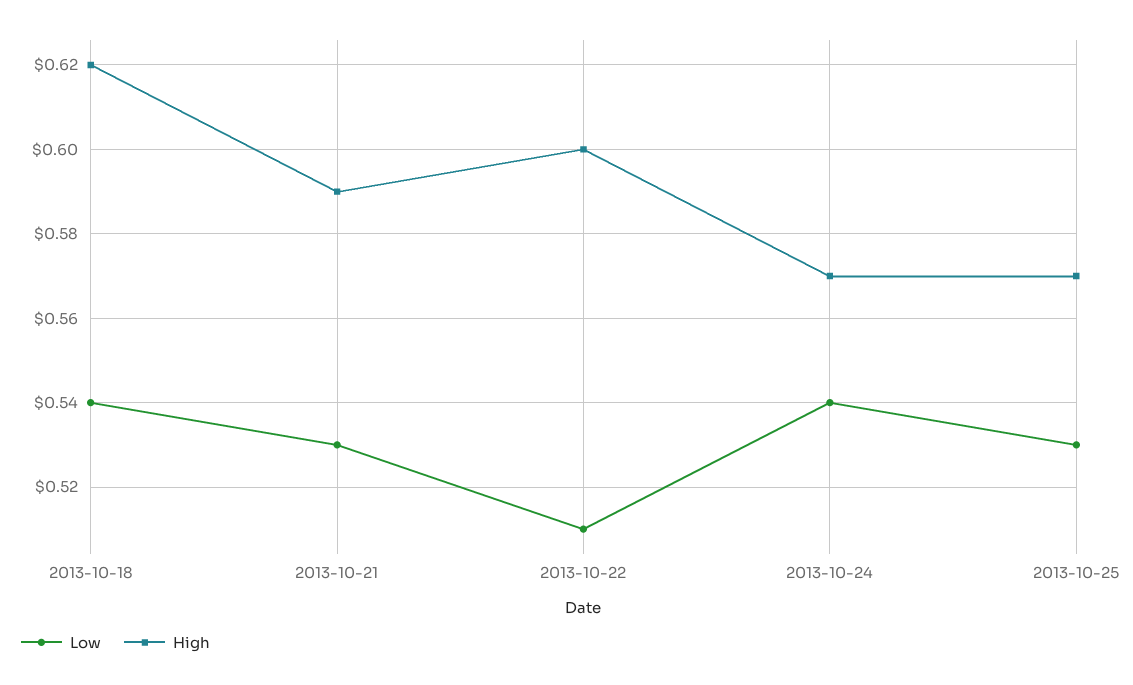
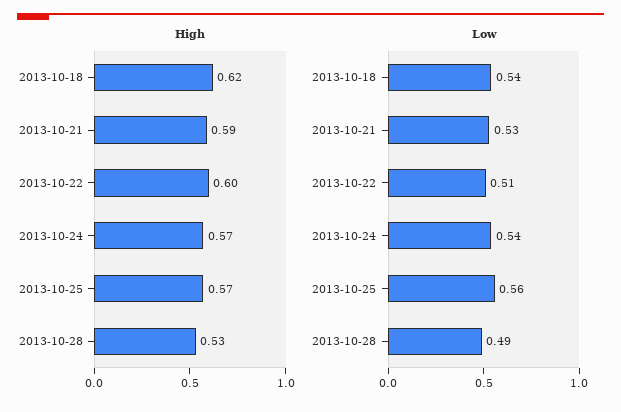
Low, 2013-10-25: 0.53 -> 0.56
High, 2013-10-28: none -> 0.53
Low, 2013-10-28: none -> 0.49

